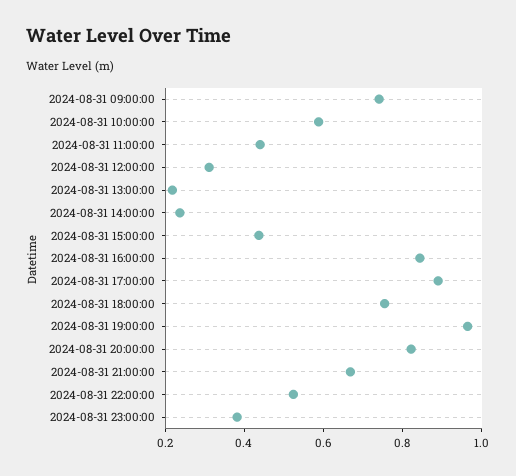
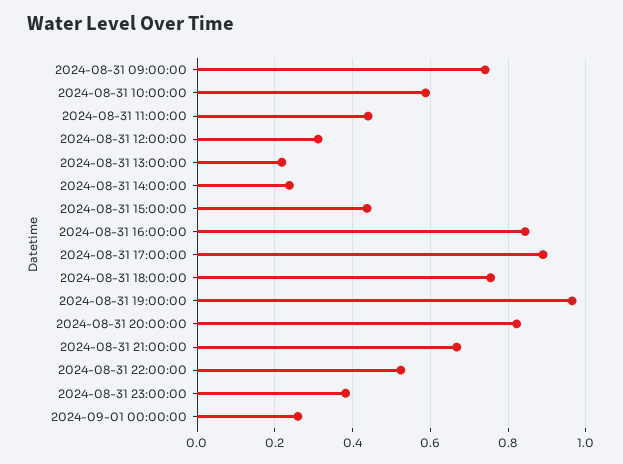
2024-09-01 00:00:00: none -> 0.26

